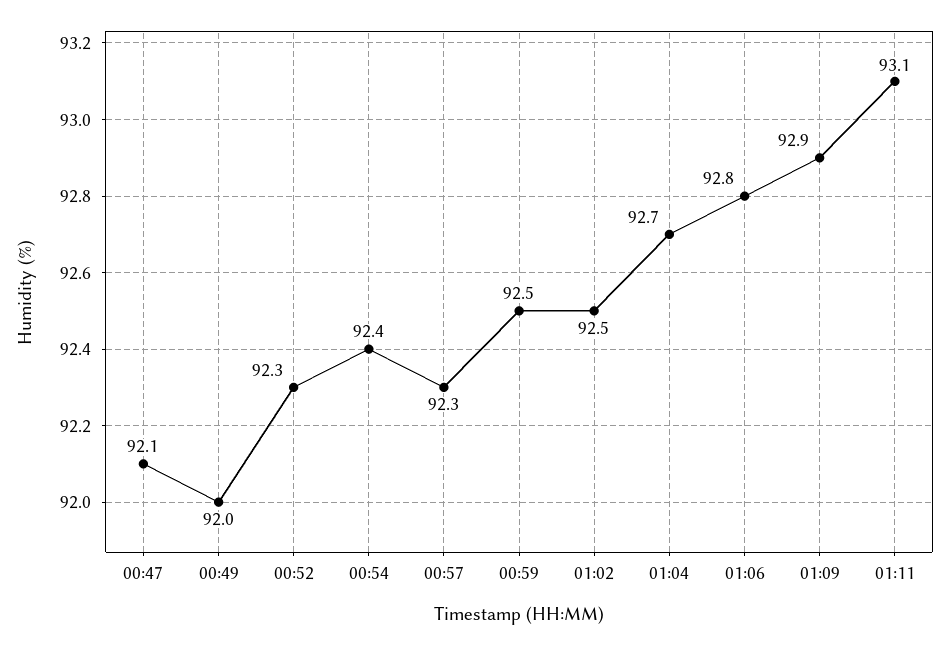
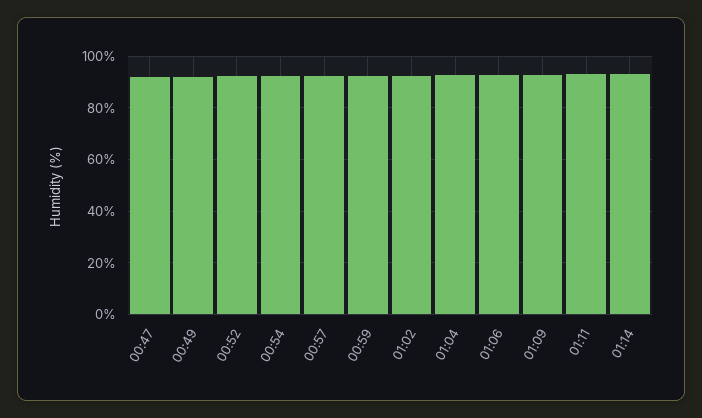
01:14: none -> 92.5

